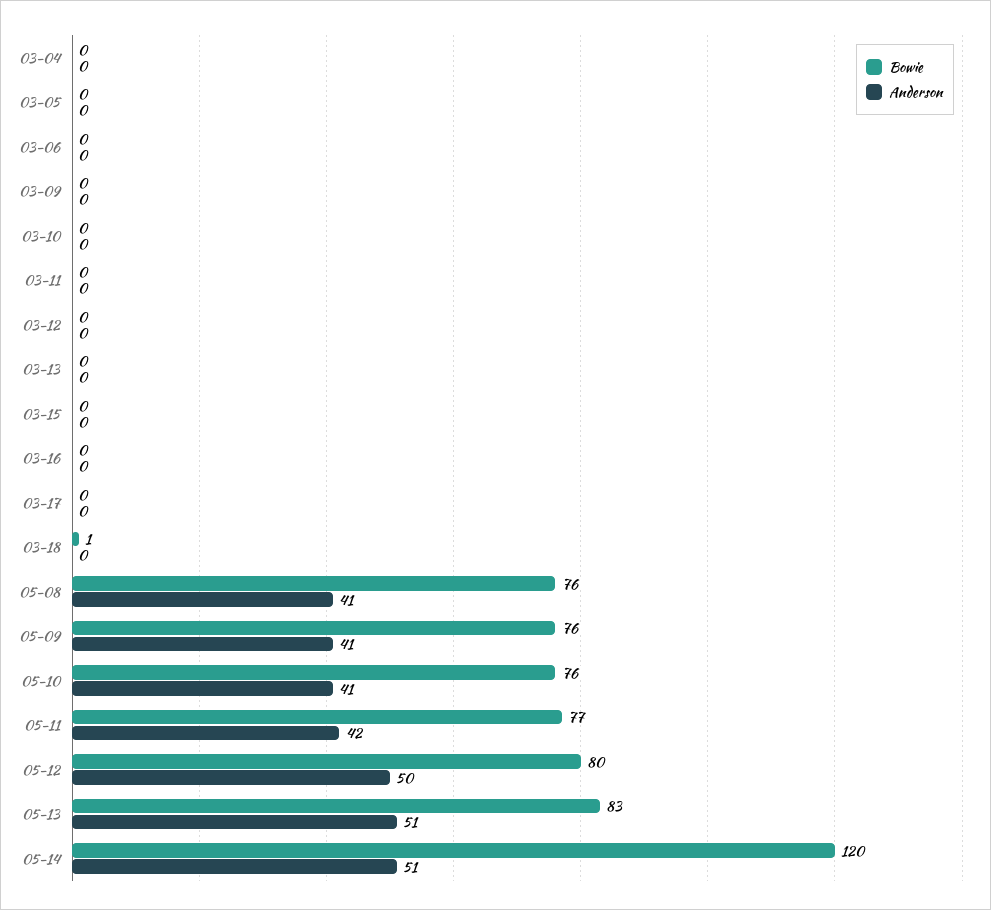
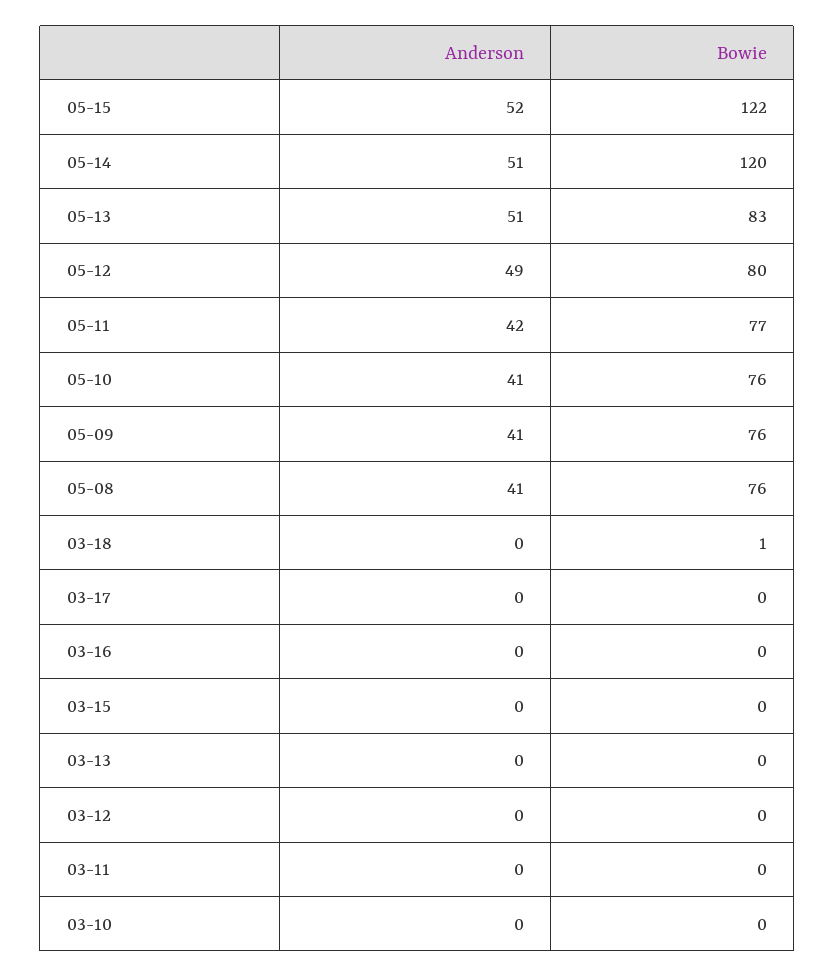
Bowie, 03-04: 0 -> none
Anderson, 03-04: 0 -> none
Bowie, 03-05: 0 -> none
Anderson, 03-05: 0 -> none
Bowie, 03-06: 0 -> none
Anderson, 03-06: 0 -> none
Bowie, 03-09: 0 -> none
Anderson, 03-09: 0 -> none
Anderson, 05-12: 50 -> 49
Anderson, 05-15: none -> 52
Bowie, 05-15: none -> 122

